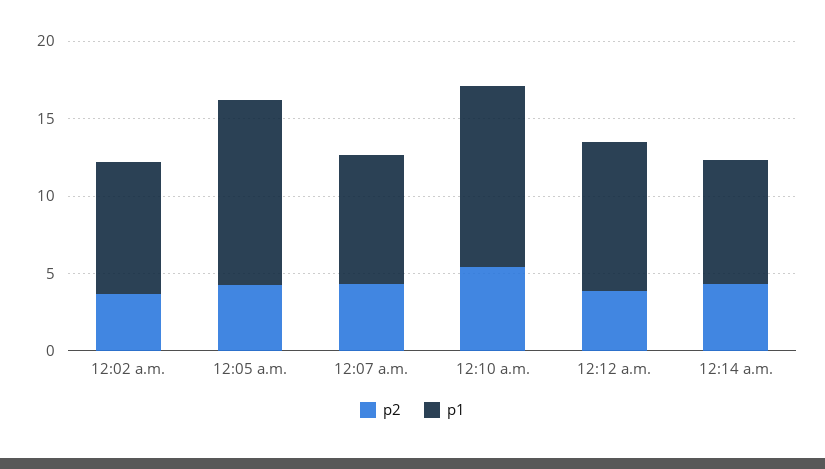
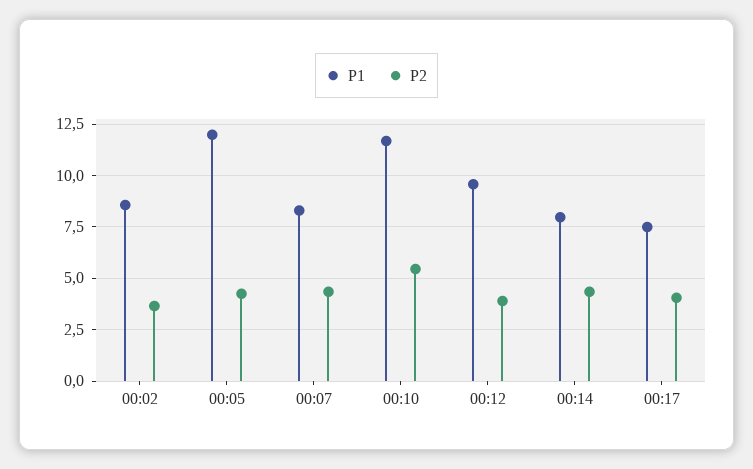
p1, 00:17: none -> 7.5
p2, 00:17: none -> 4

